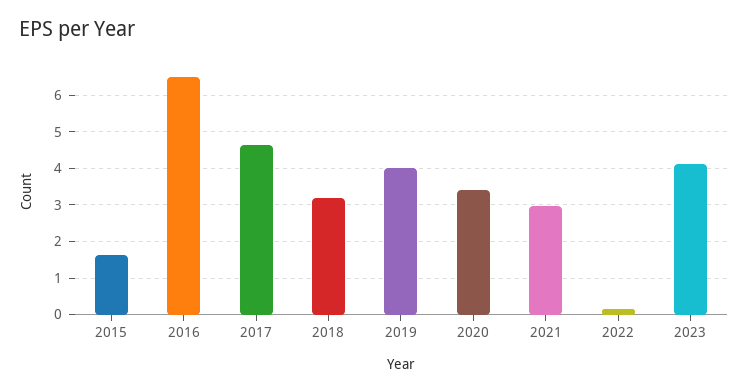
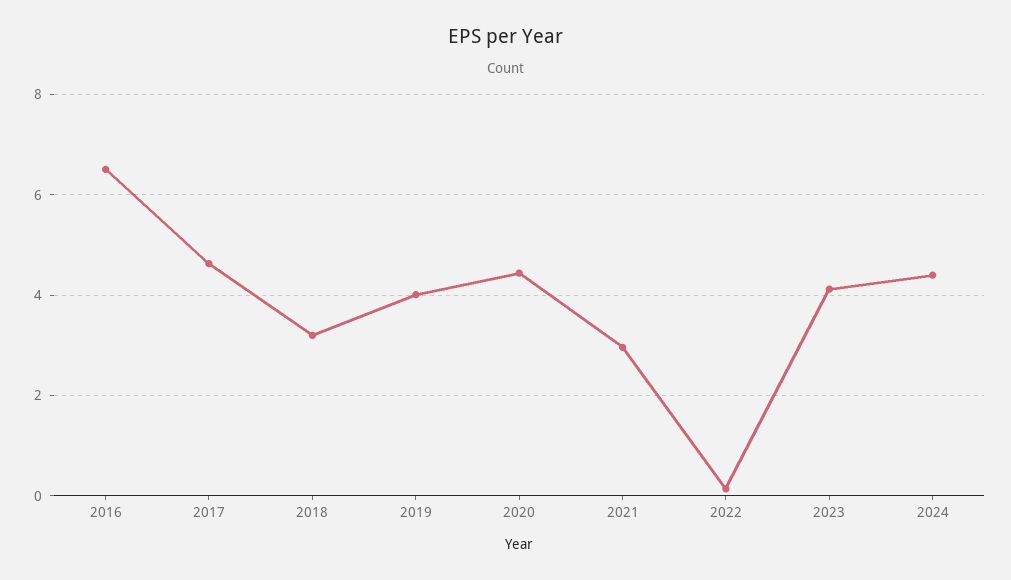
2015: 1.6 -> none
2020: 3.4 -> 4.4
2024: none -> 4.4

